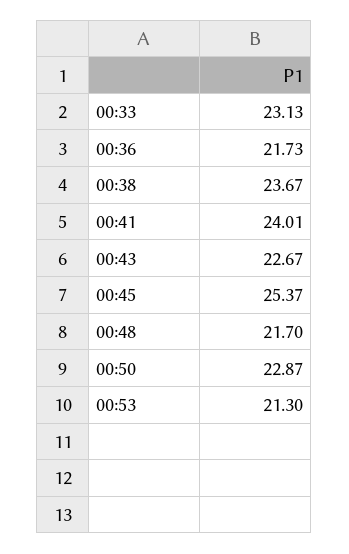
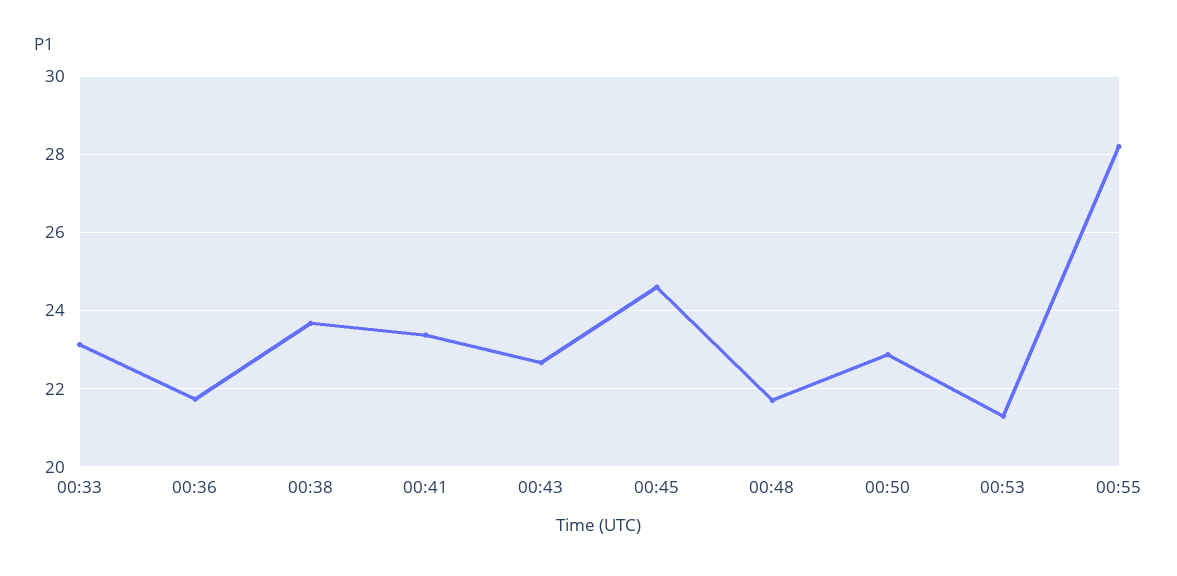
00:41: 24.01 -> 23.4
00:45: 25.37 -> 24.6
00:55: none -> 28.2

